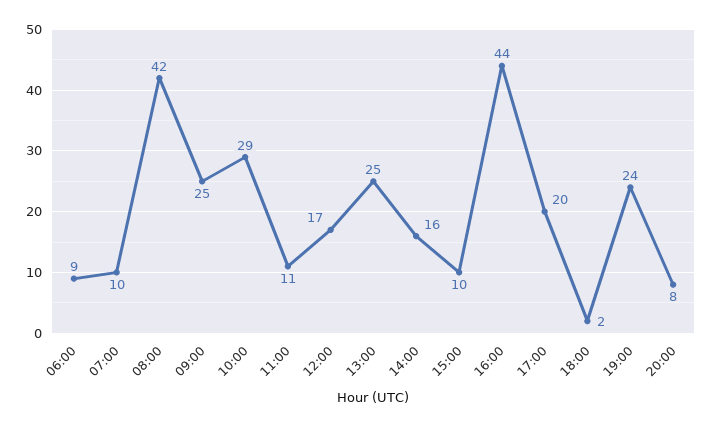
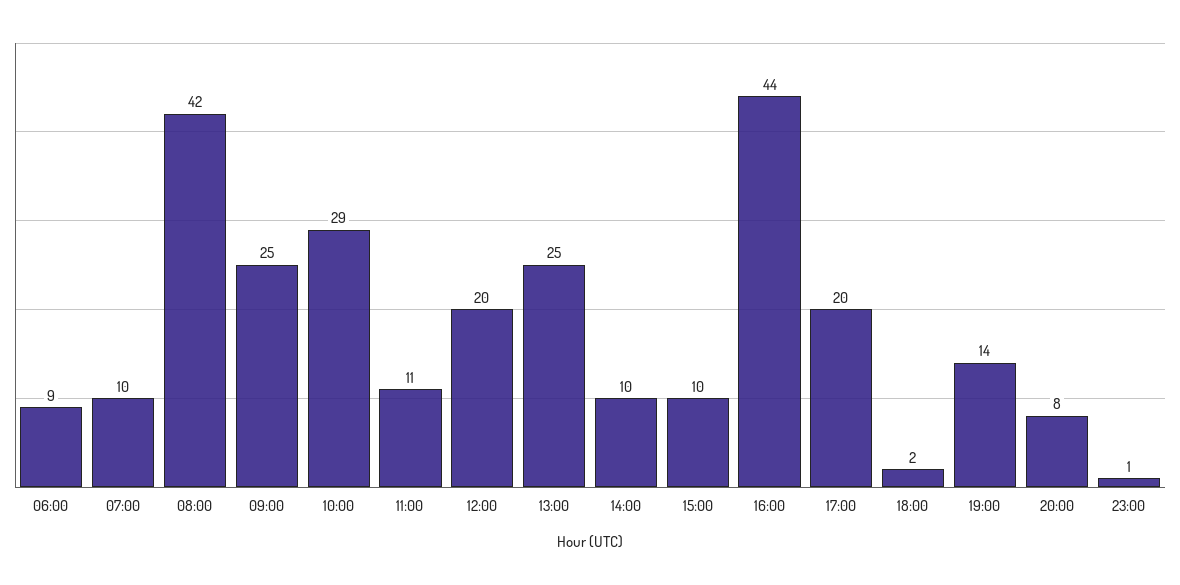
12:00: 17 -> 20
14:00: 16 -> 10
19:00: 24 -> 14
23:00: none -> 1

